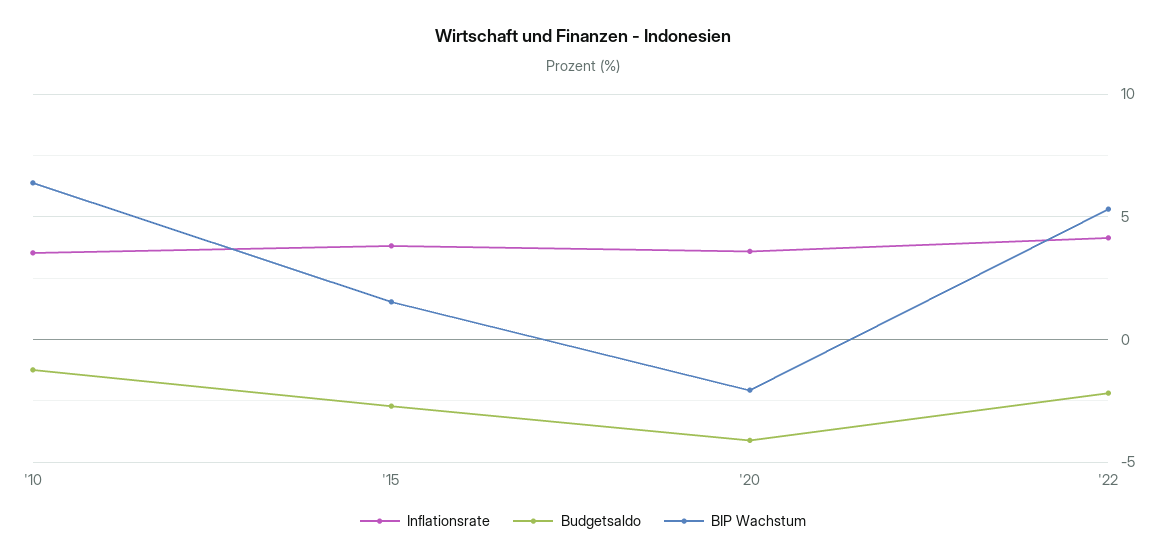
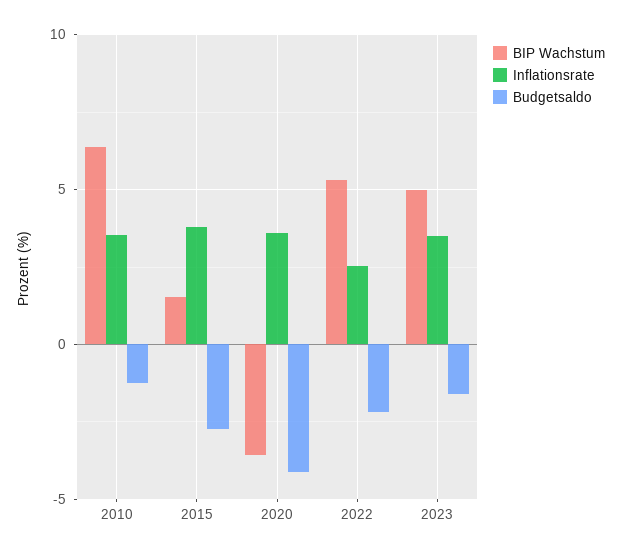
BIP Wachstum, '20: -2 -> -3.5
Inflationsrate, '22: 4 -> 2.5
BIP Wachstum, 2023: none -> 5
Inflationsrate, 2023: none -> 3.5
Budgetsaldo, 2023: none -> -1.5

